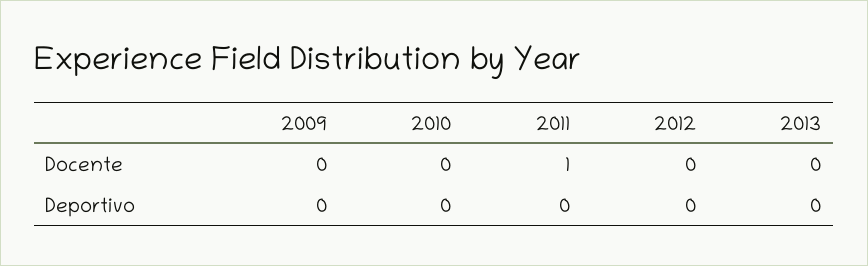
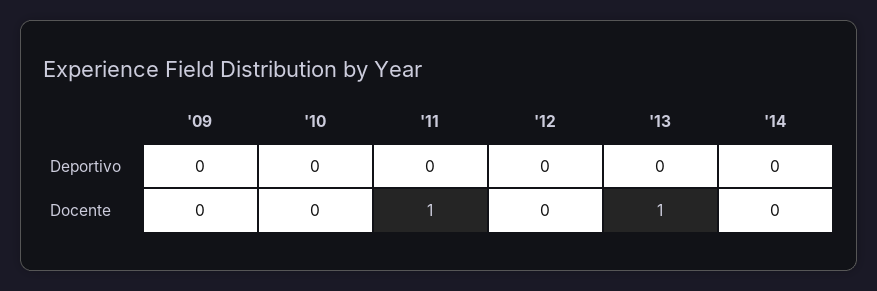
2013, Docente: 0 -> 1
'14, Deportivo: none -> 0
'14, Docente: none -> 0

